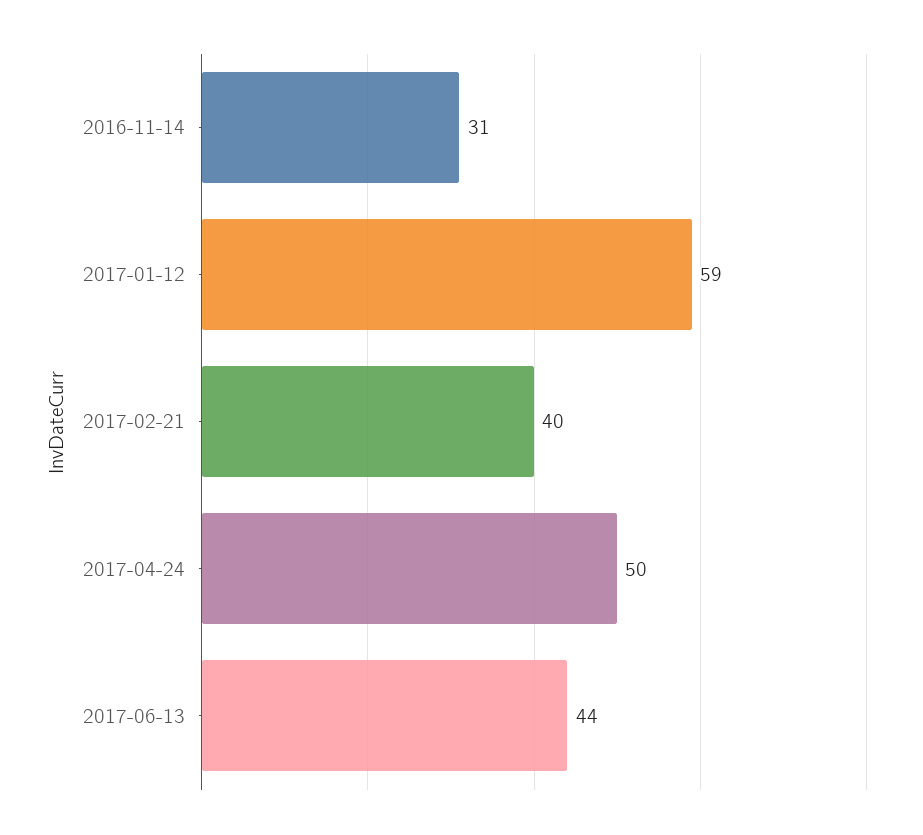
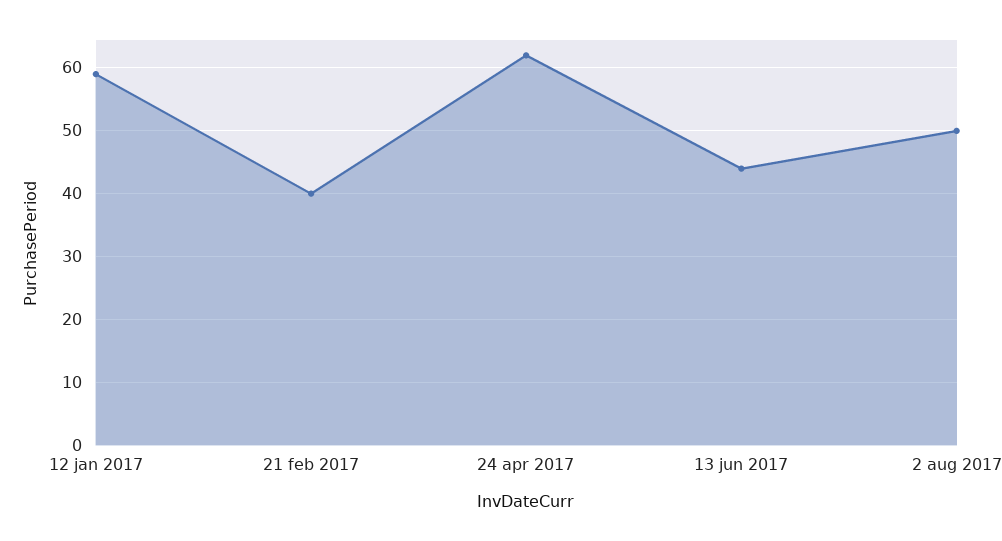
2016-11-14: 31 -> none
2017-04-24: 50 -> 62
2 aug 2017: none -> 50

